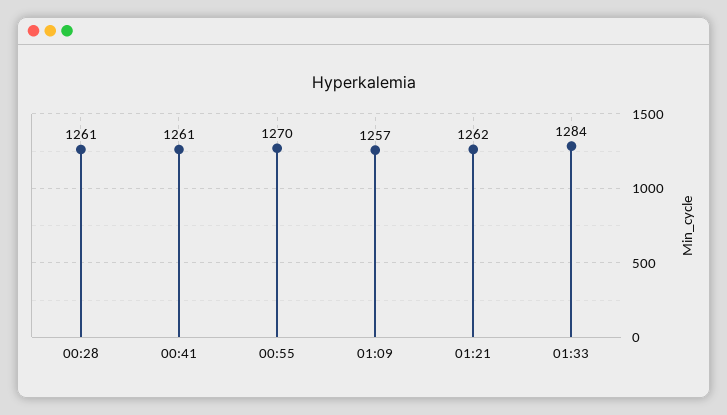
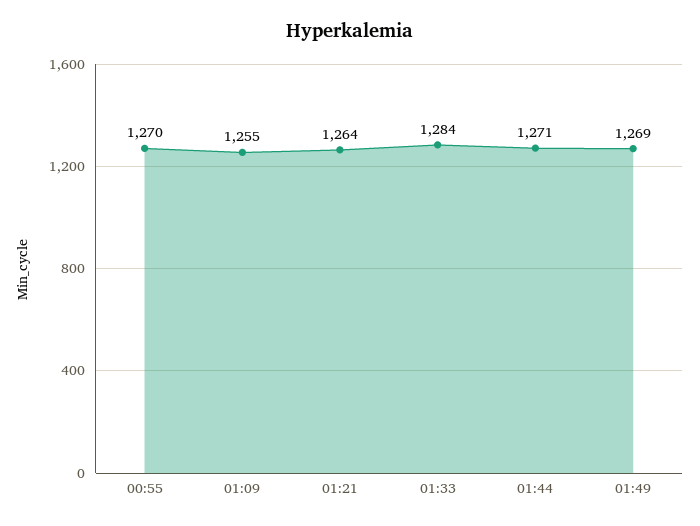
00:28: 1261 -> none
00:41: 1261 -> none
01:09: 1257 -> 1255
01:21: 1262 -> 1264
01:44: none -> 1271
01:49: none -> 1269

